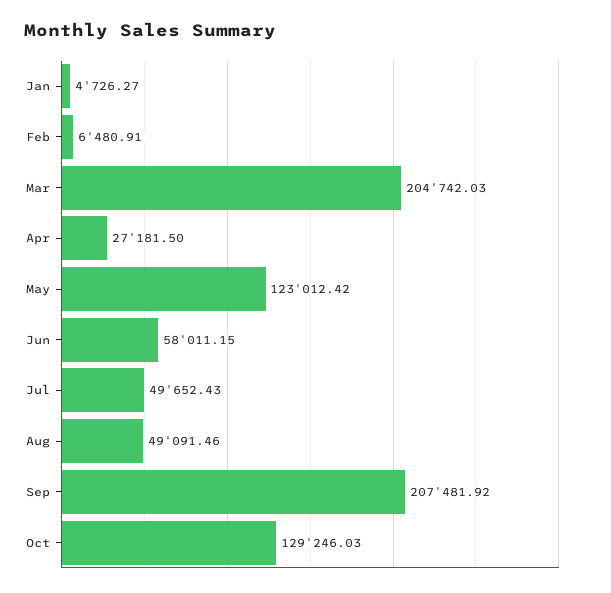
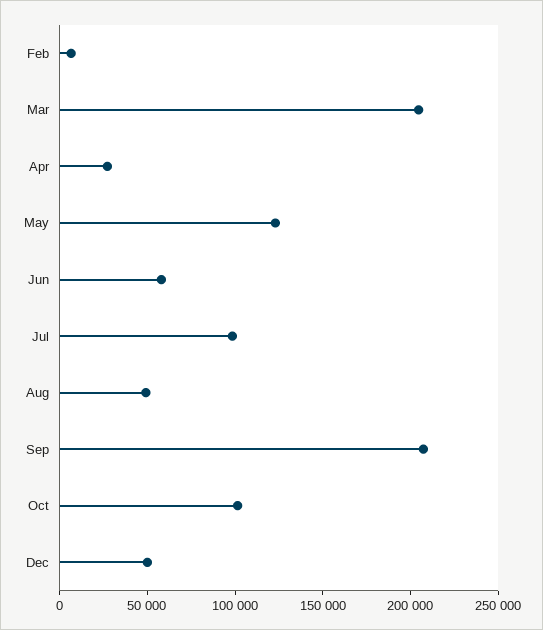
Jan: 4726.27 -> none
Jul: 49652.43 -> 100000
Oct: 129246.03 -> 100000
Dec: none -> 50000

